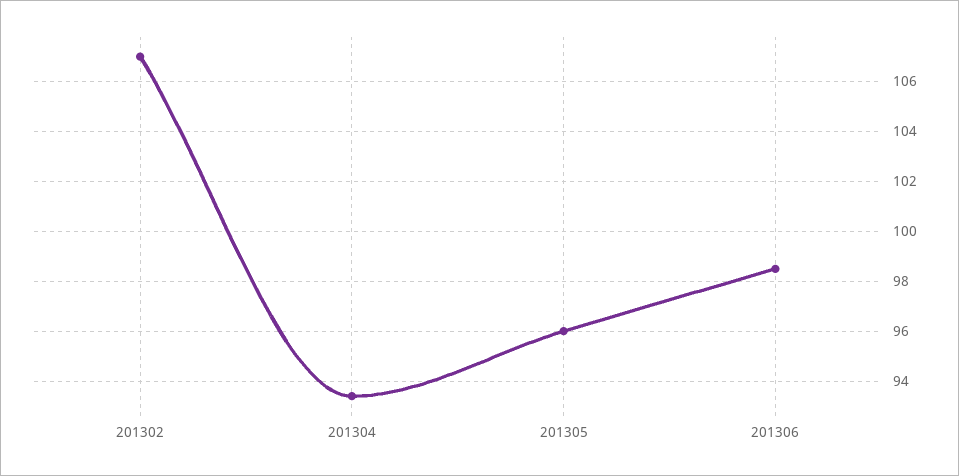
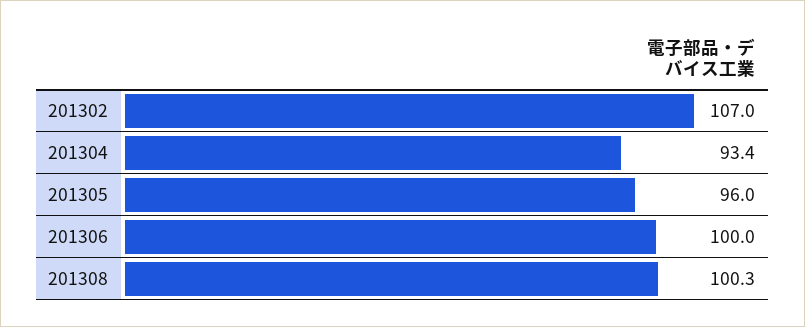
201306: 98.5 -> 100
201308: none -> 100.3

